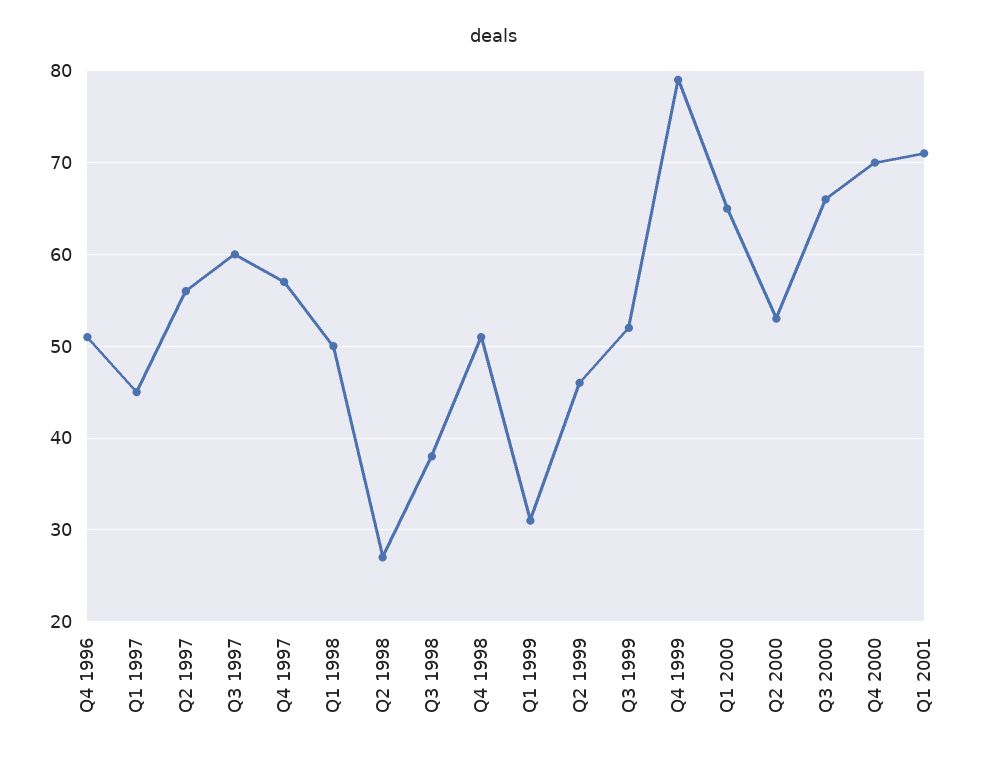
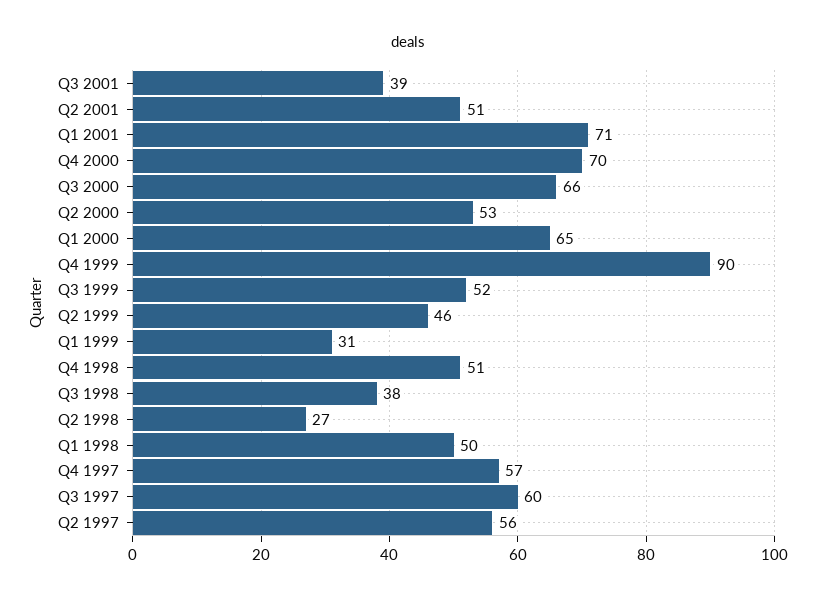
Q4 1996: 51 -> none
Q1 1997: 45 -> none
Q4 1999: 79 -> 90
Q3 2001: none -> 39
Q2 2001: none -> 51

